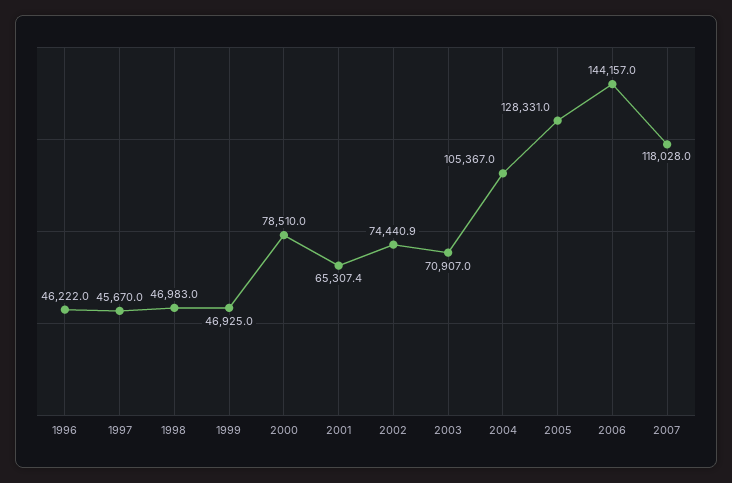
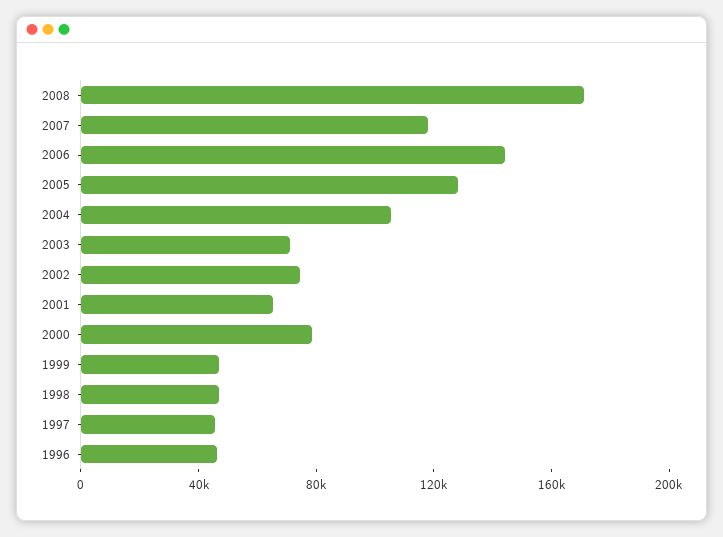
2008: none -> 170000

